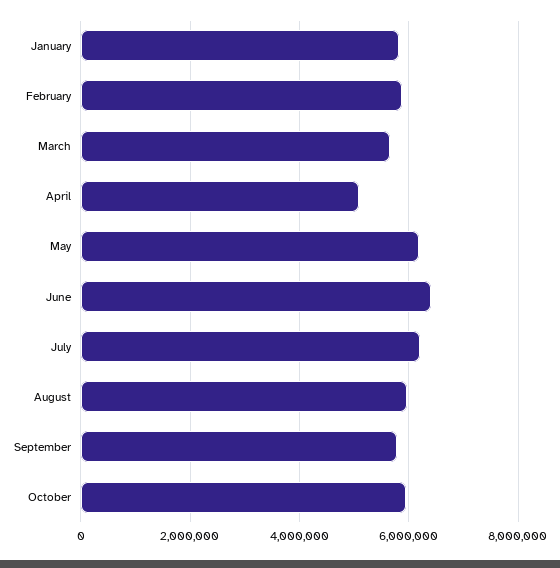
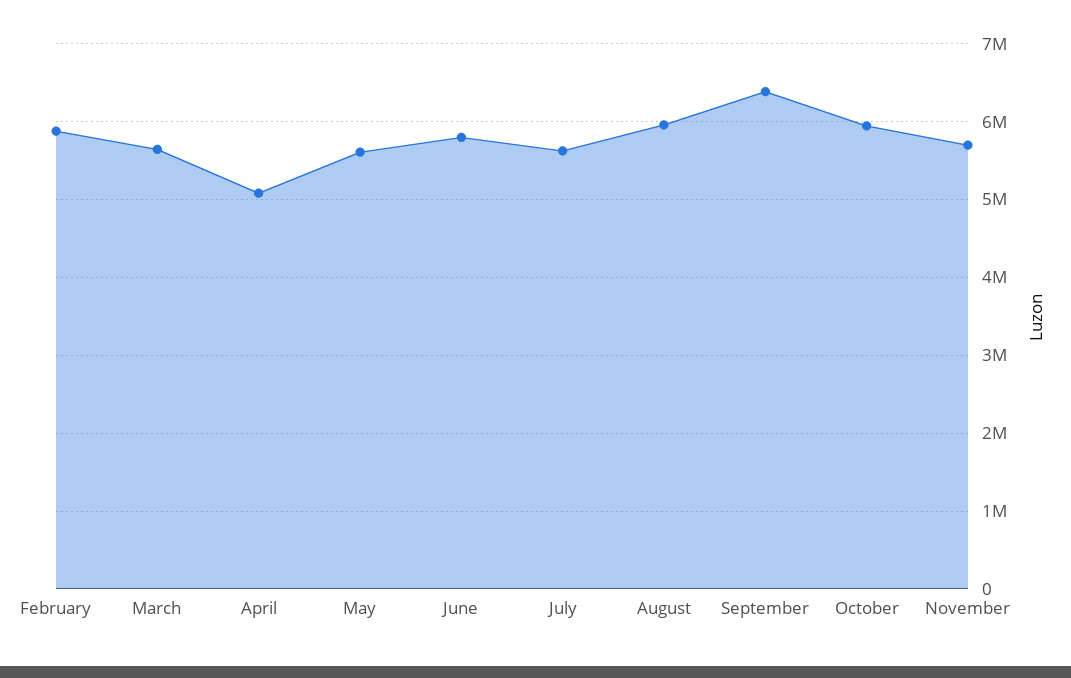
January: 5800000 -> none
May: 6200000 -> 5600000
June: 6400000 -> 5800000
July: 6200000 -> 5600000
September: 5800000 -> 6400000
November: none -> 5700000

